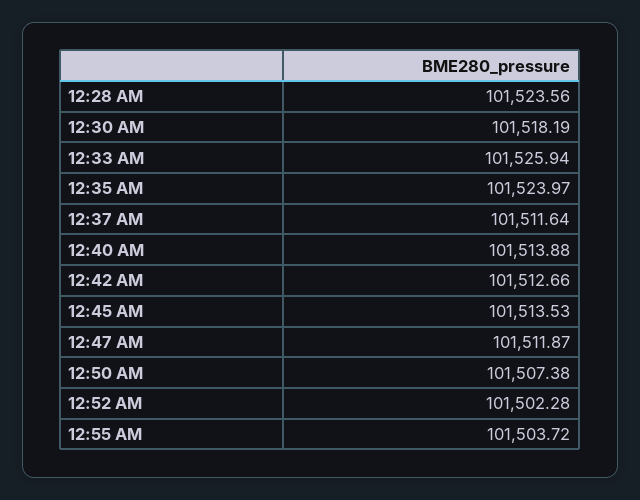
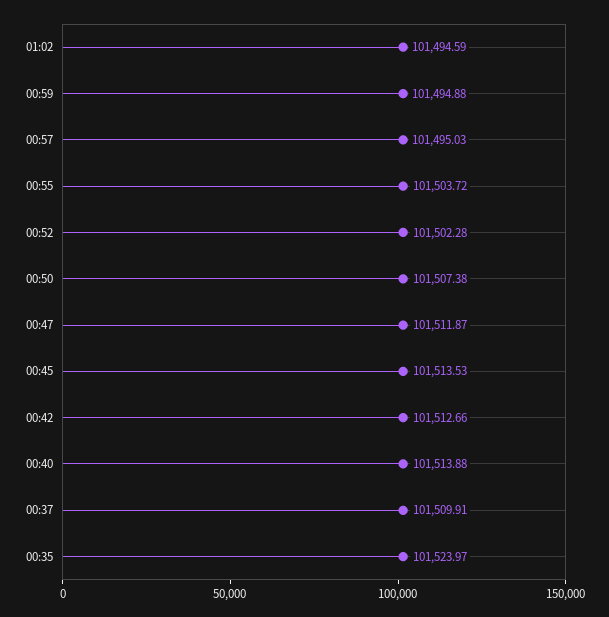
12:28 AM: 101523.56 -> none
12:30 AM: 101518.19 -> none
12:33 AM: 101525.94 -> none
12:37 AM: 101511.64 -> 101509.91
01:02: none -> 101494.59
00:59: none -> 101494.88
00:57: none -> 101495.03

